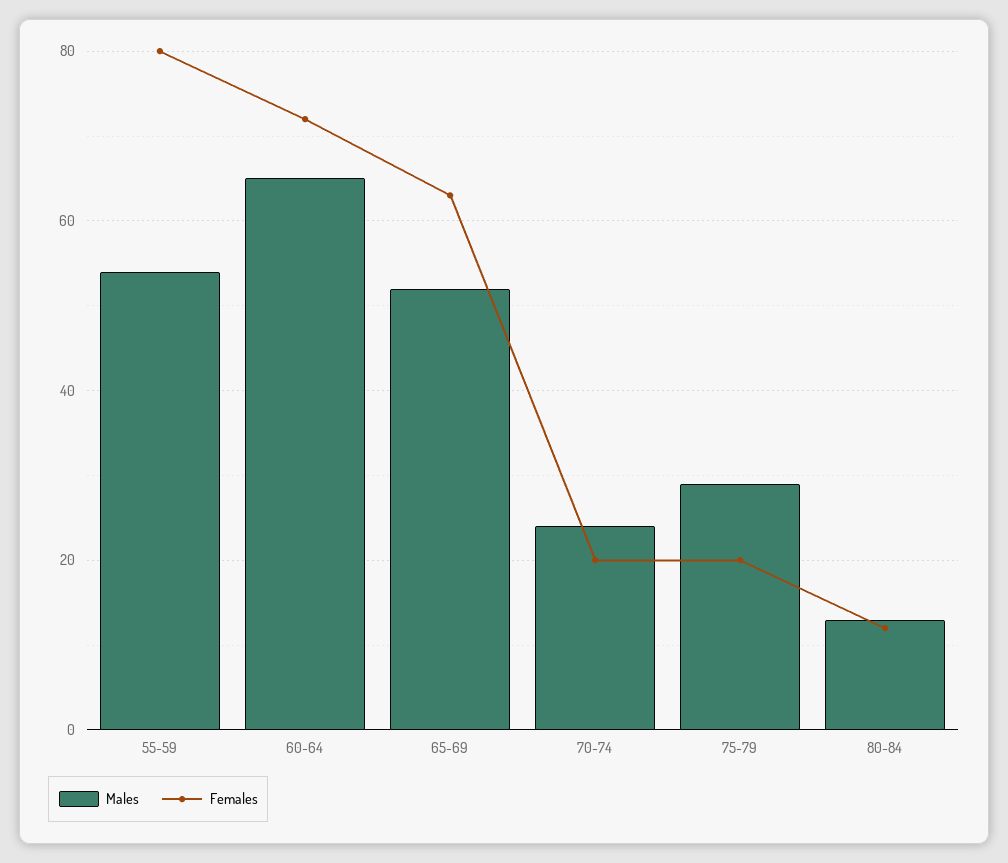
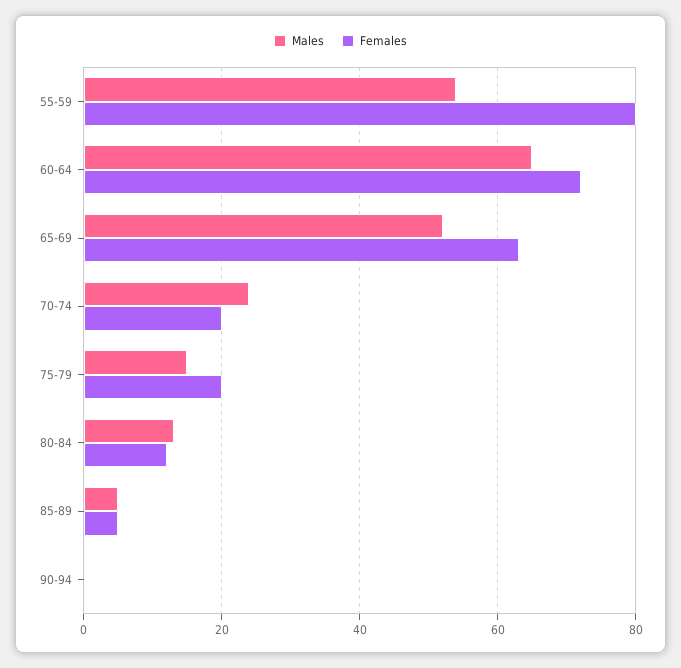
Males, 75-79: 30 -> 15
Males, 85-89: none -> 5
Females, 85-89: none -> 5
Males, 90-94: none -> 0
Females, 90-94: none -> 0

